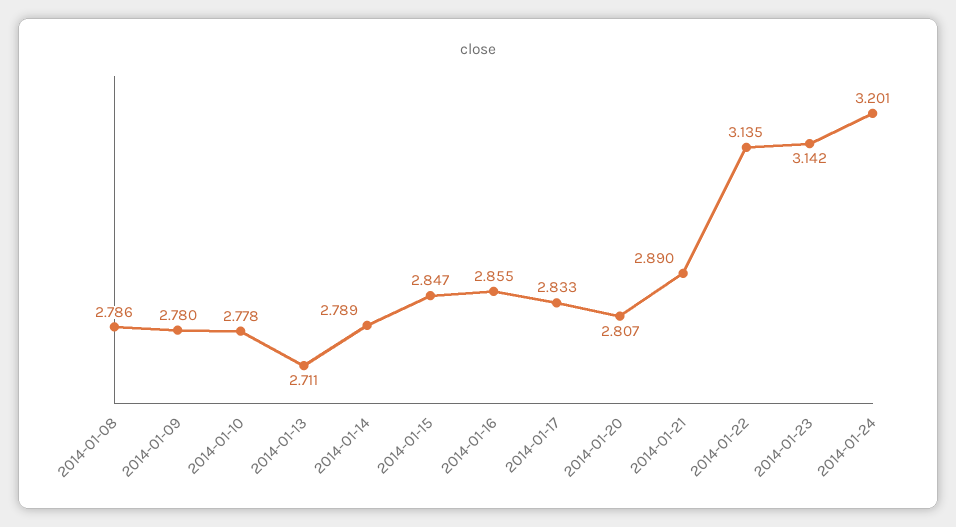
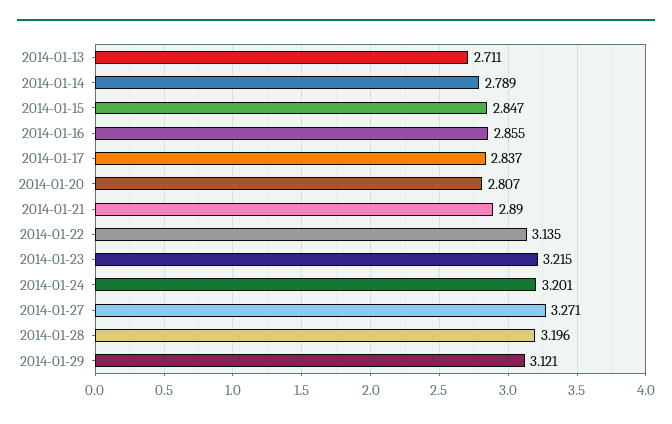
2014-01-08: 2.786 -> none
2014-01-09: 2.78 -> none
2014-01-10: 2.778 -> none
2014-01-17: 2.833 -> 2.837
2014-01-23: 3.142 -> 3.215
2014-01-27: none -> 3.271
2014-01-28: none -> 3.196
2014-01-29: none -> 3.121

